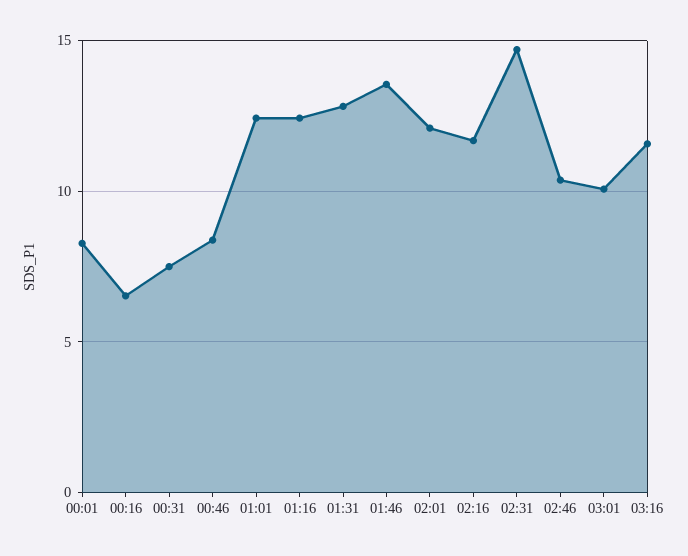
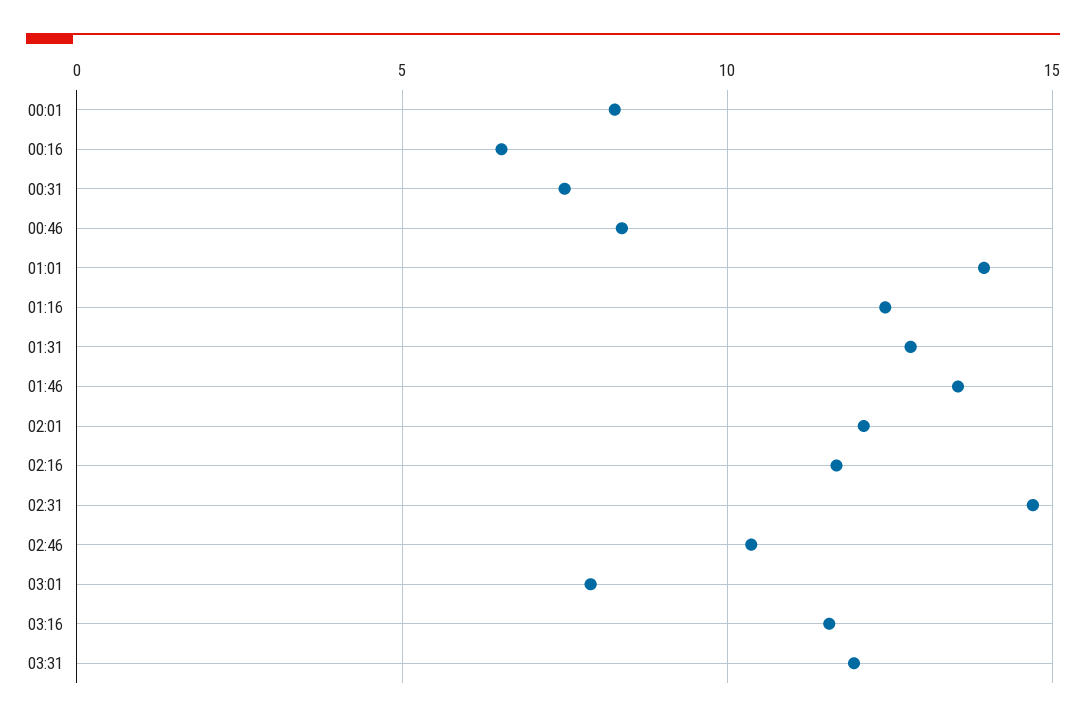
01:01: 12.5 -> 14
03:01: 10 -> 8
03:31: none -> 12

